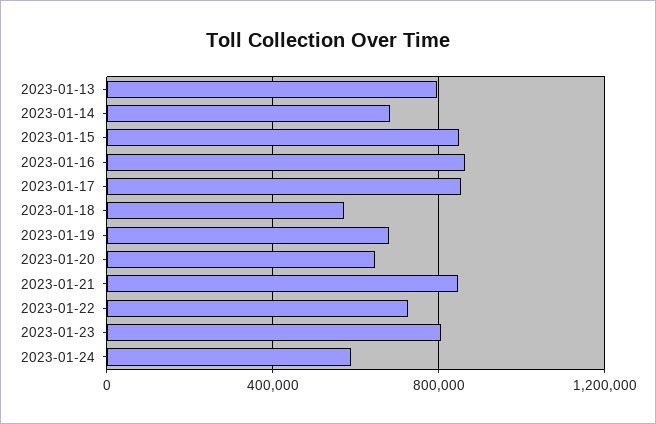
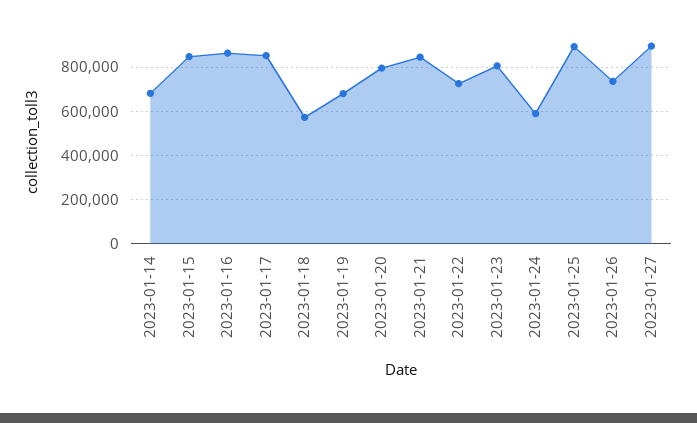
2023-01-13: 800000 -> none
2023-01-20: 650000 -> 800000
2023-01-25: none -> 900000
2023-01-26: none -> 750000
2023-01-27: none -> 900000

